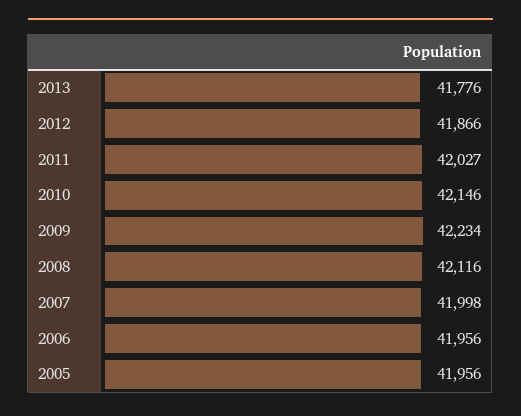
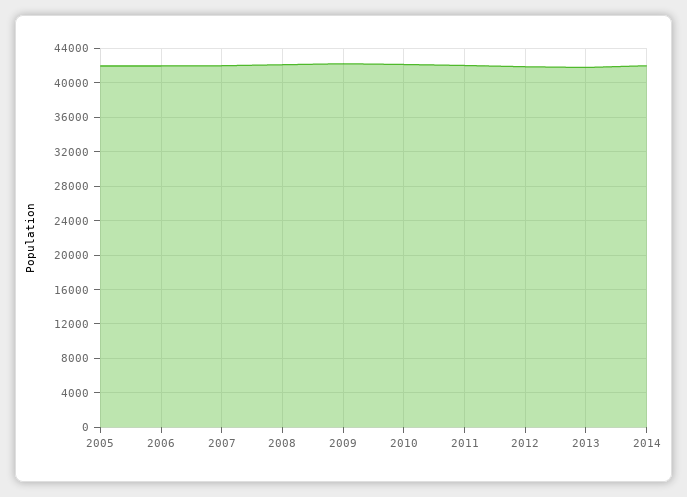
2014: none -> 42000

